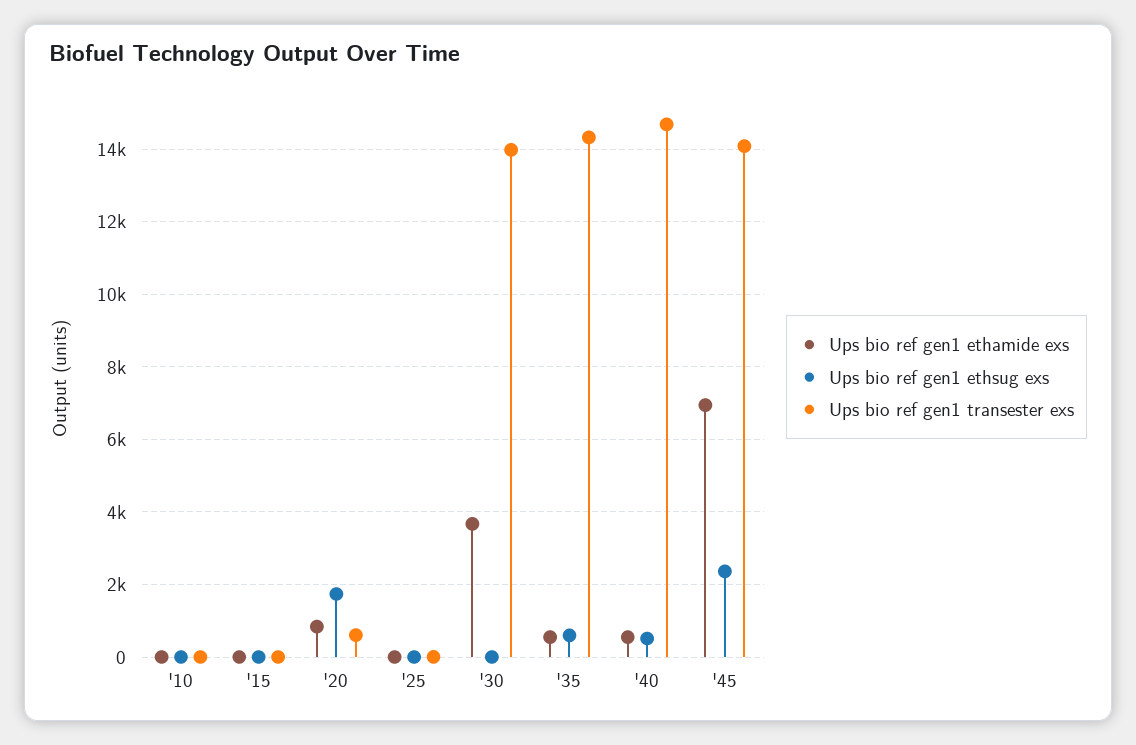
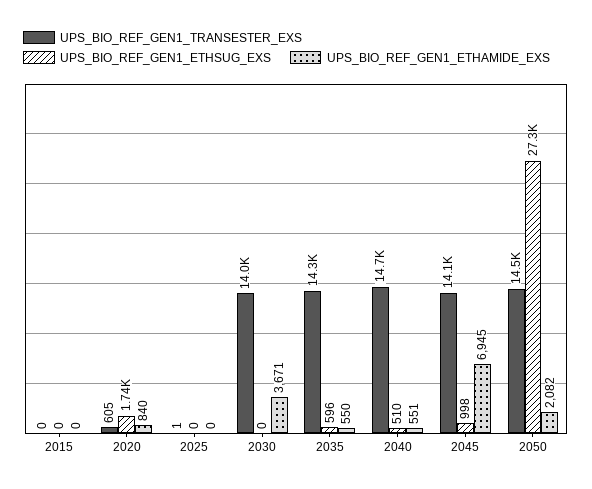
Ups bio ref gen1 ethamide exs, '10: 0 -> none
Ups bio ref gen1 ethsug exs, '10: 0 -> none
Ups bio ref gen1 transester exs, '10: 0 -> none
Ups bio ref gen1 ethsug exs, '45: 2400 -> 998
Ups bio ref gen1 transester exs, 2050: none -> 14500
Ups bio ref gen1 ethsug exs, 2050: none -> 27300
Ups bio ref gen1 ethamide exs, 2050: none -> 2082

